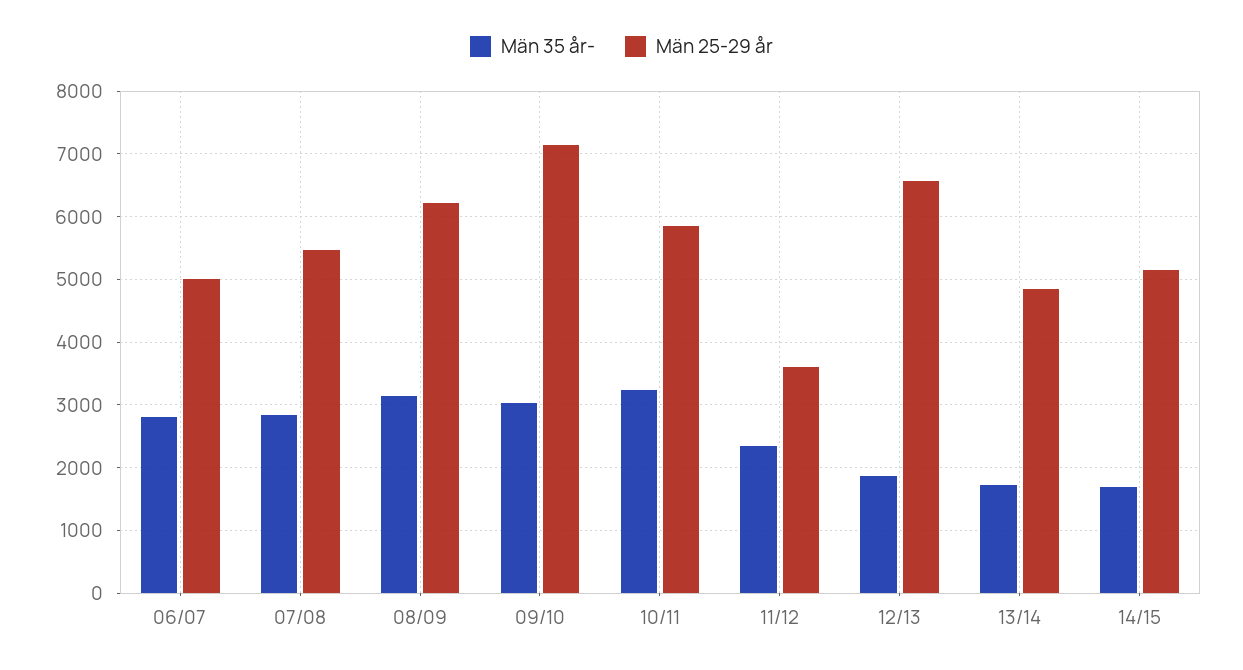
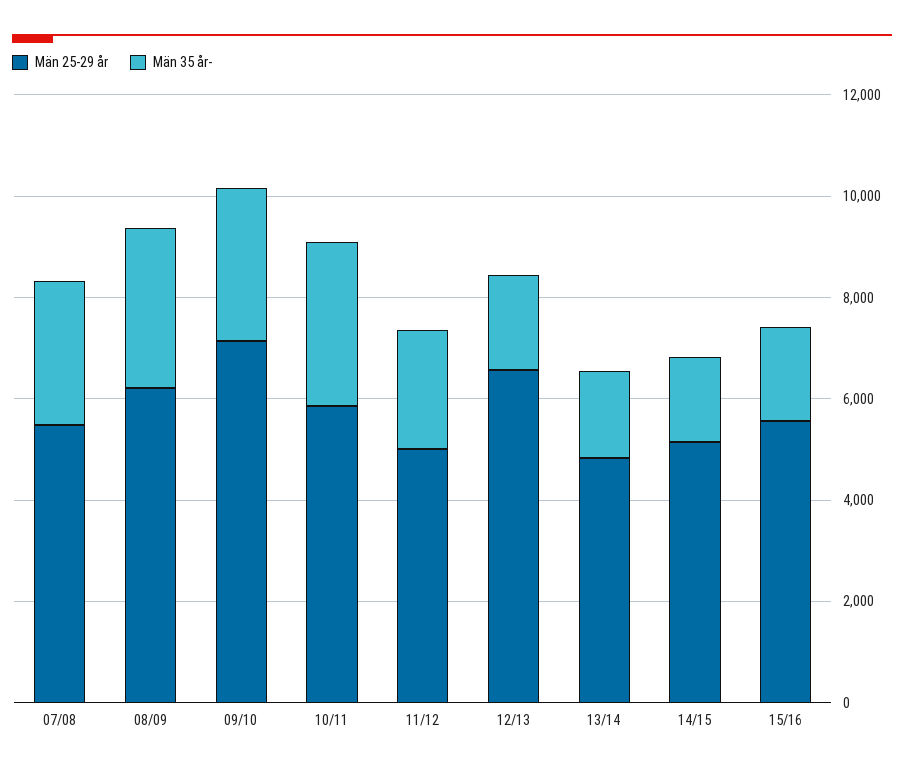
Män 35 år-, 06/07: 2800 -> none
Män 25-29 år, 06/07: 5000 -> none
Män 25-29 år, 11/12: 3600 -> 5000
Män 25-29 år, 15/16: none -> 5500
Män 35 år-, 15/16: none -> 2000

